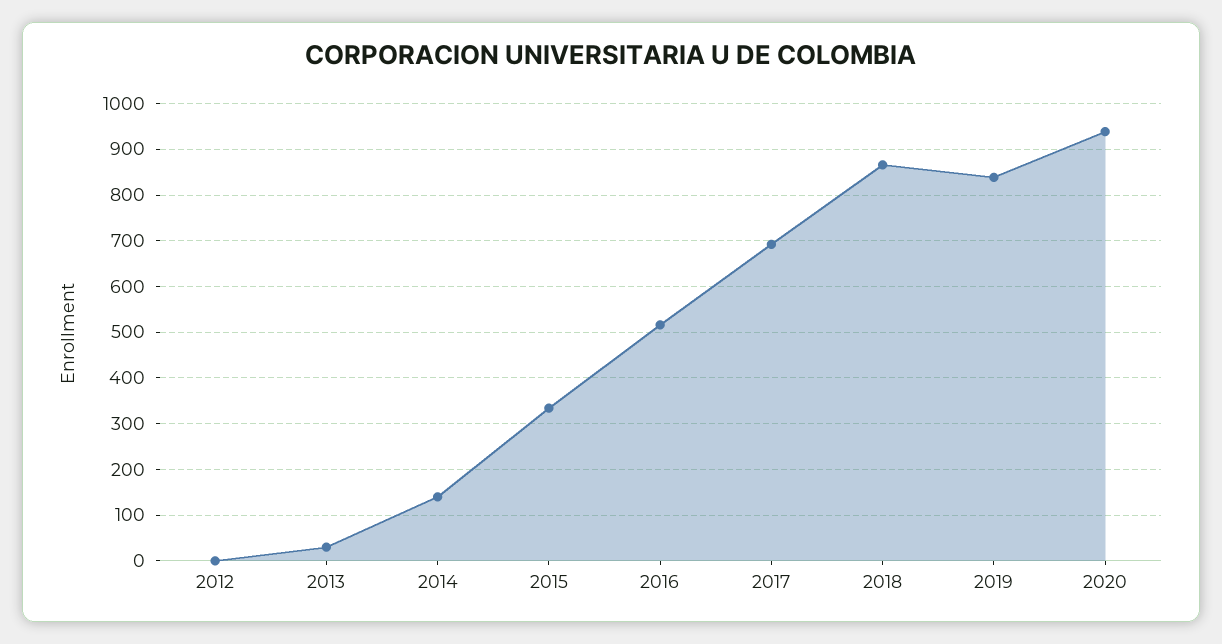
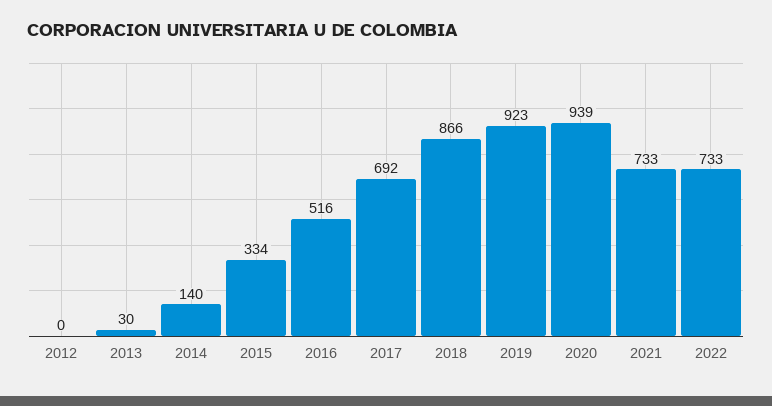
2019: 840 -> 923
2021: none -> 733
2022: none -> 733

